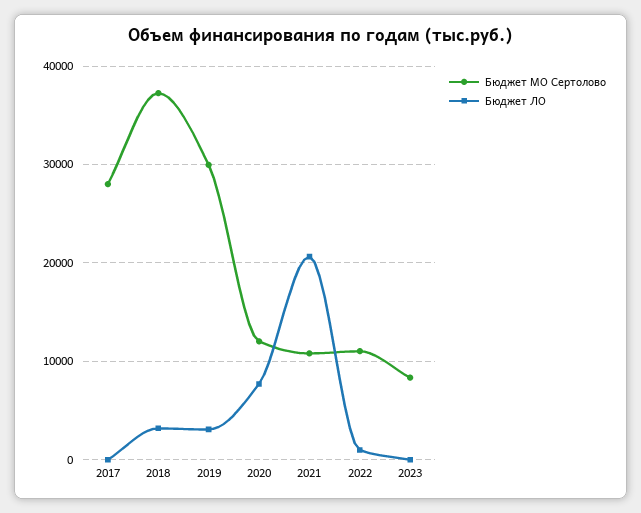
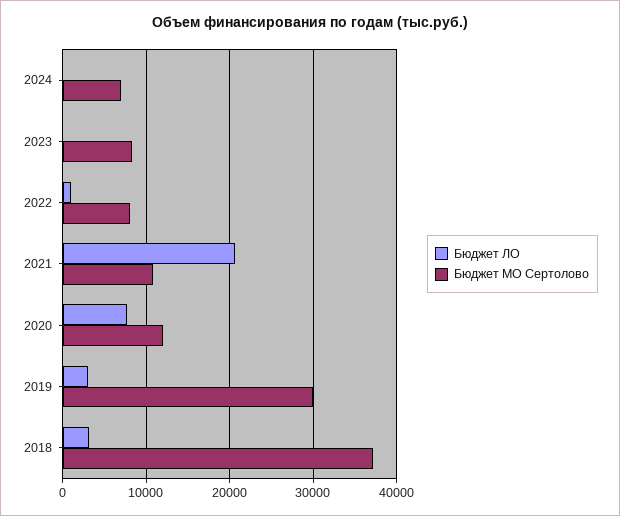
Бюджет МО Сертолово, 2017: 28000 -> none
Бюджет ЛО, 2017: 0 -> none
Бюджет МО Сертолово, 2022: 11000 -> 8000
Бюджет ЛО, 2024: none -> 0
Бюджет МО Сертолово, 2024: none -> 7000

